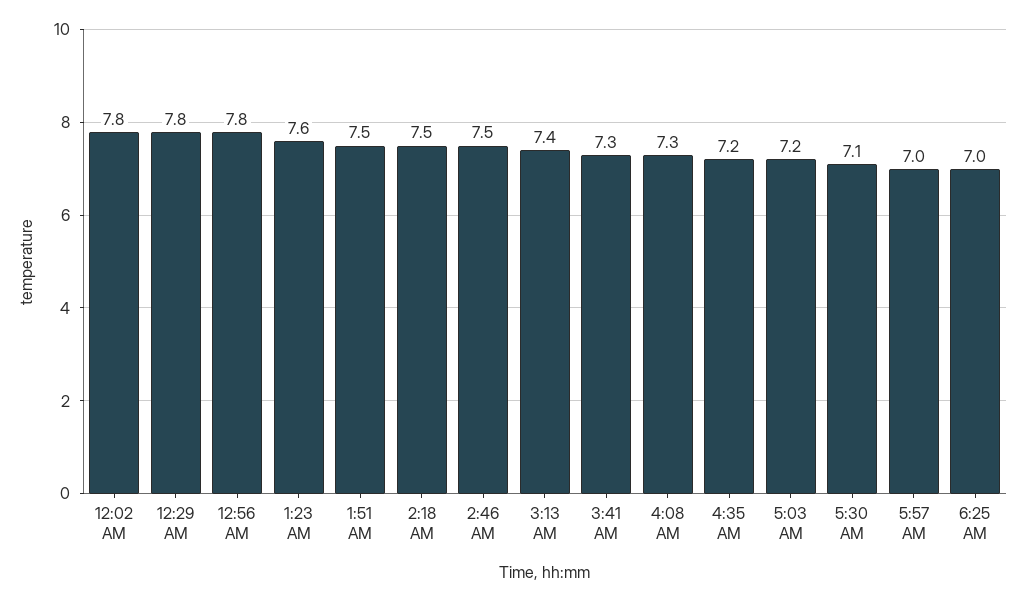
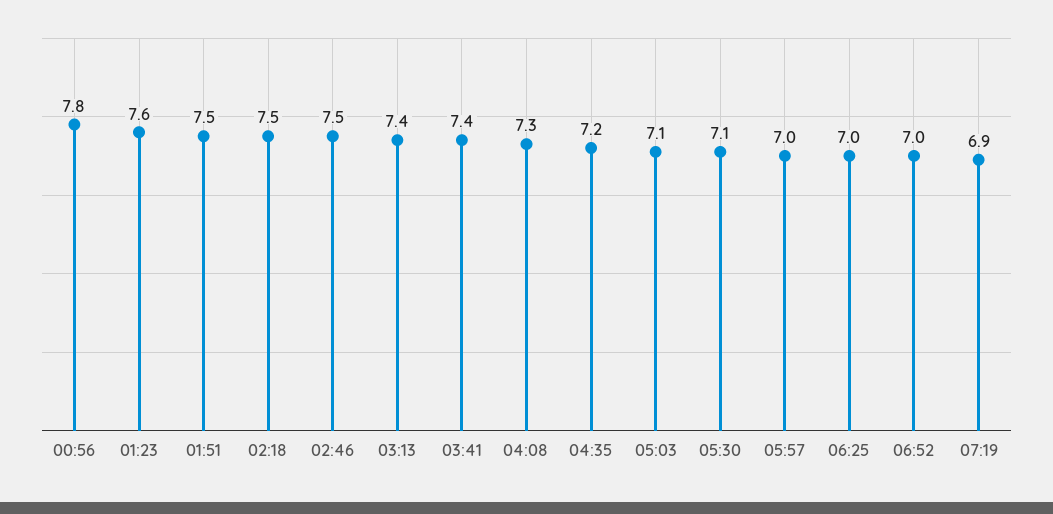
12:02 AM: 7.8 -> none
12:29 AM: 7.8 -> none
3:41 AM: 7.3 -> 7.4
5:03 AM: 7.2 -> 7.1
06:52: none -> 7
07:19: none -> 6.9

